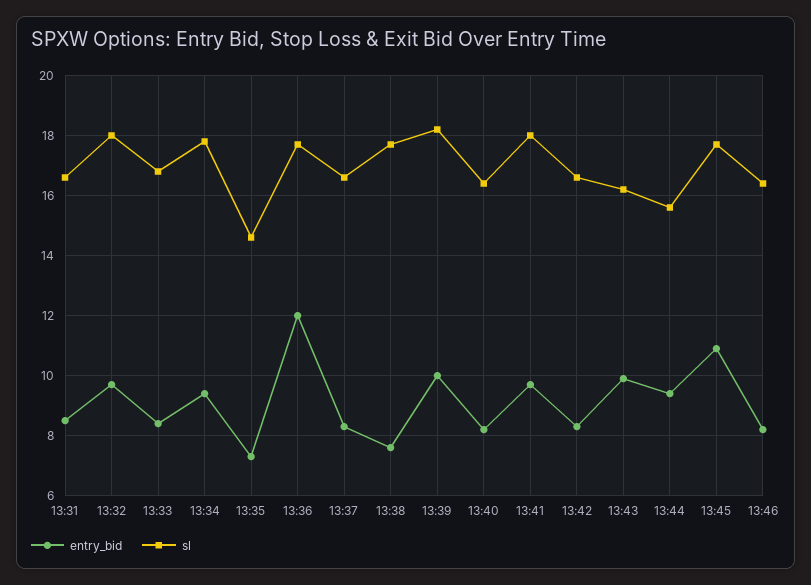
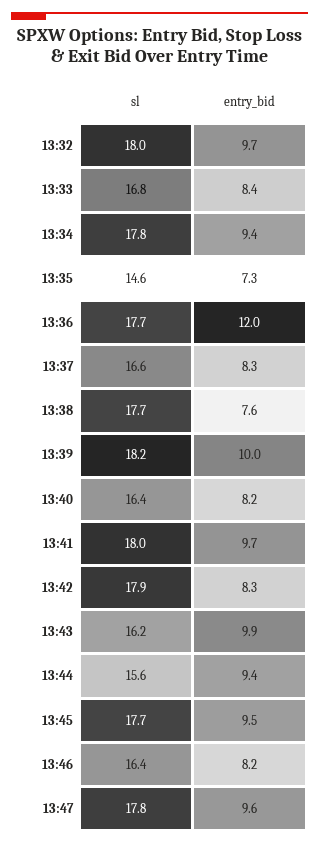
entry_bid, 13:31: 8.5 -> none
sl, 13:31: 16.5 -> none
sl, 13:42: 16.5 -> 17.9
entry_bid, 13:45: 11 -> 9.5
sl, 13:47: none -> 17.8
entry_bid, 13:47: none -> 9.6

